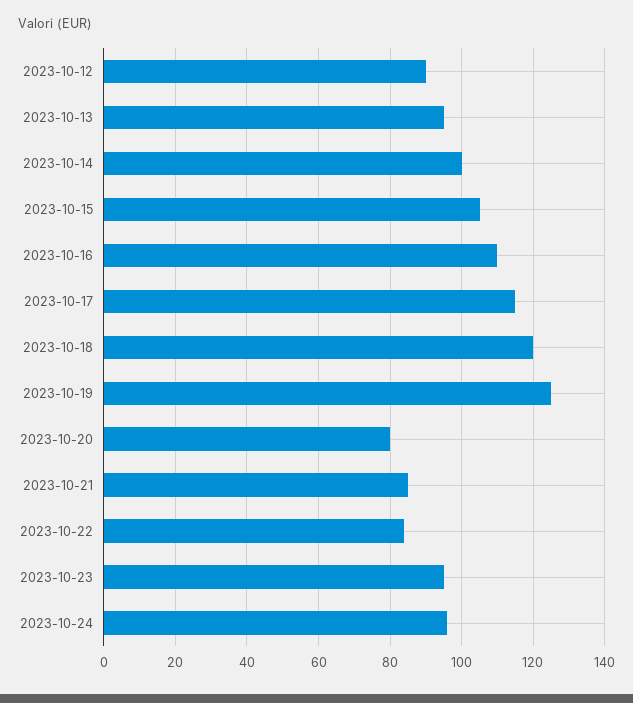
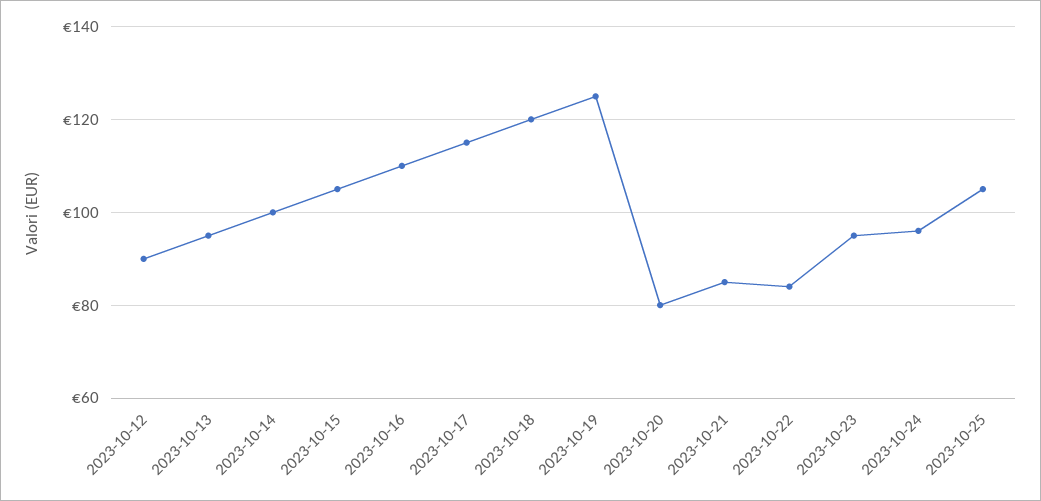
2023-10-25: none -> 105

